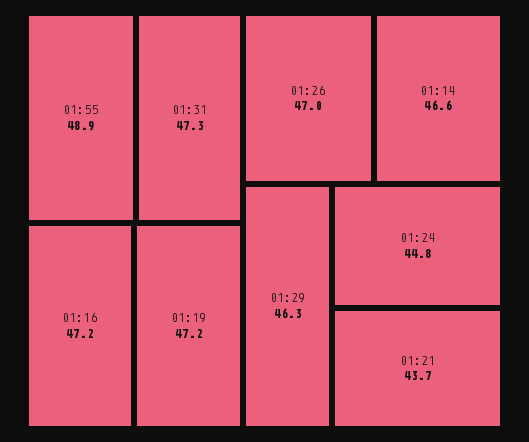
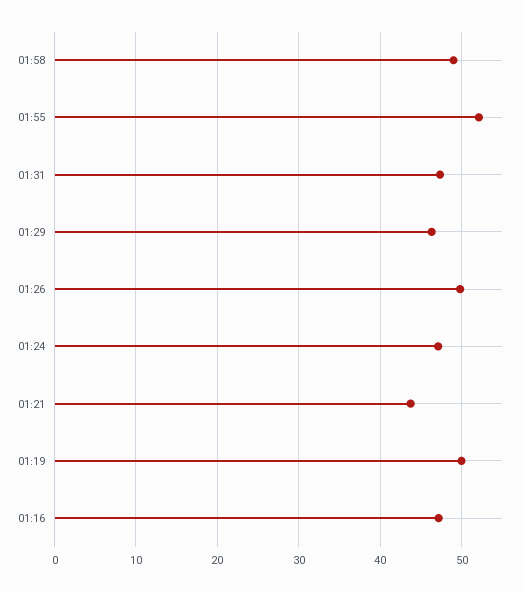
01:55: 48.9 -> 52
01:19: 47.2 -> 50
01:26: 47 -> 50
01:14: 46.6 -> none
01:24: 44.8 -> 47
01:58: none -> 49

